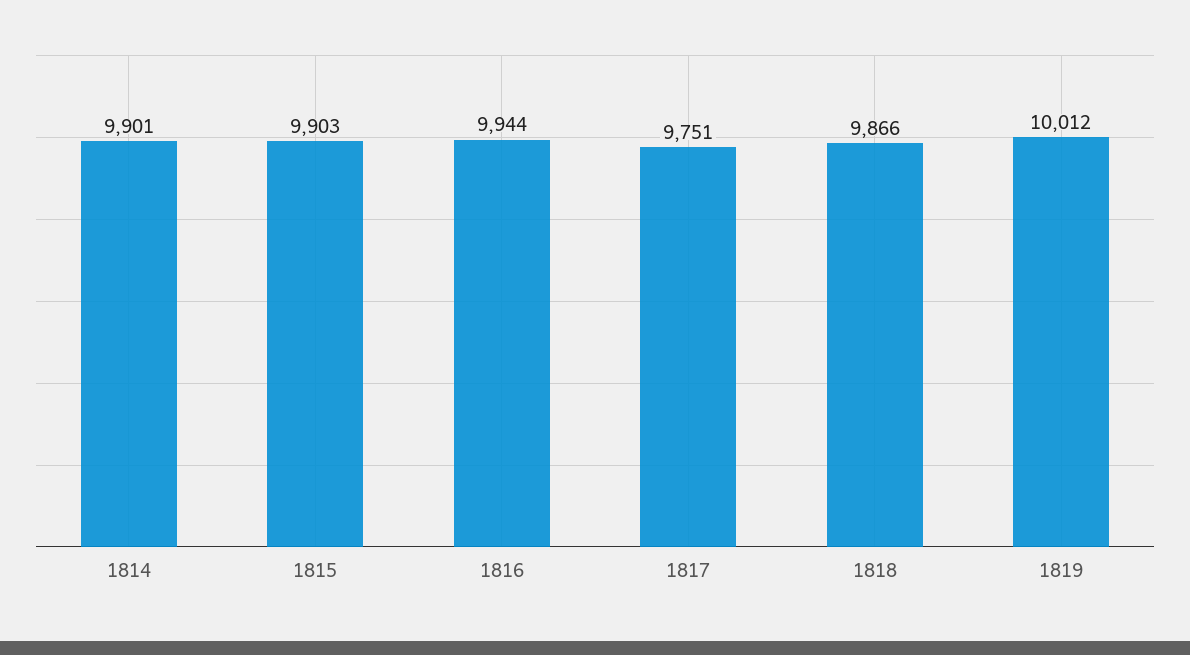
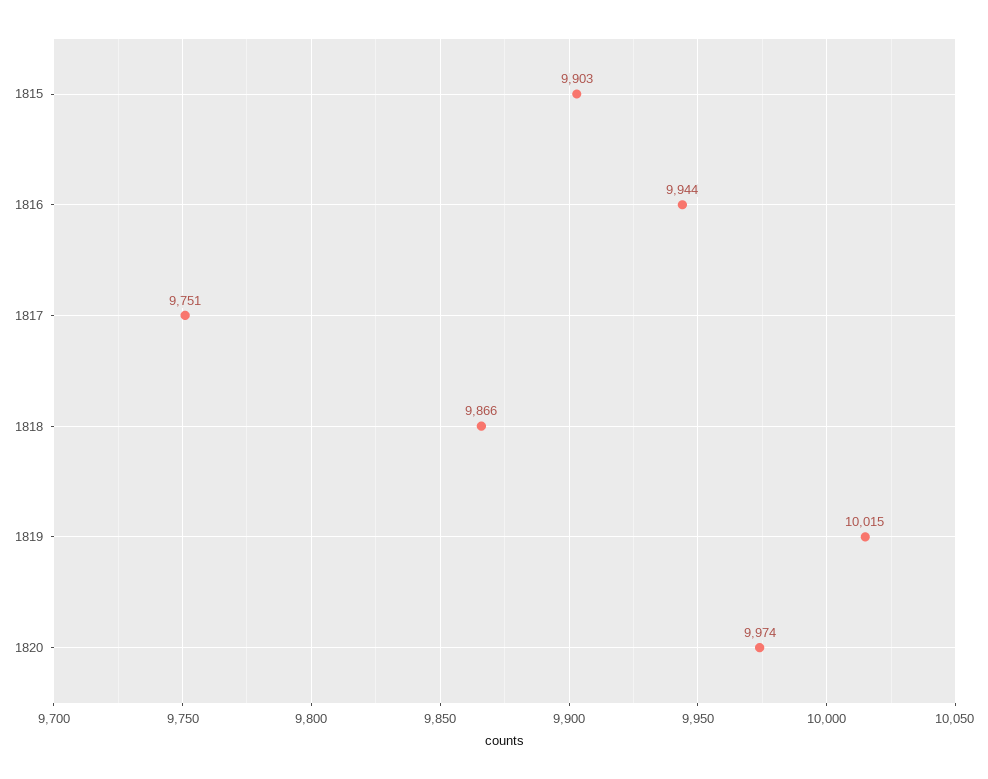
1814: 9901 -> none
1819: 10012 -> 10015
1820: none -> 9974

